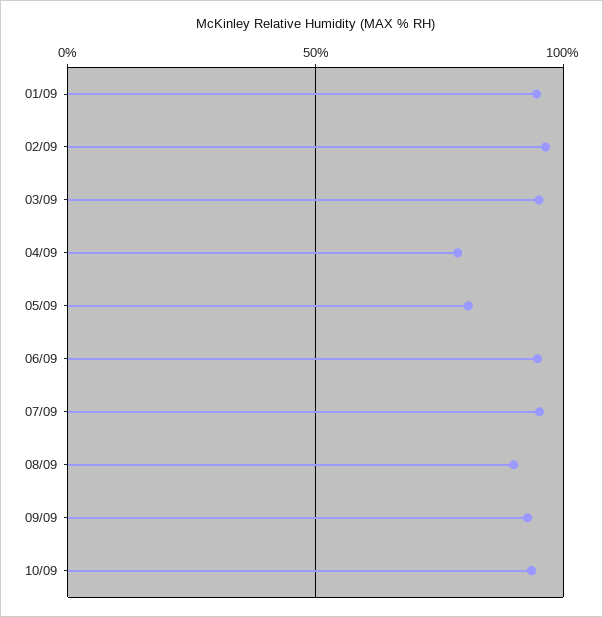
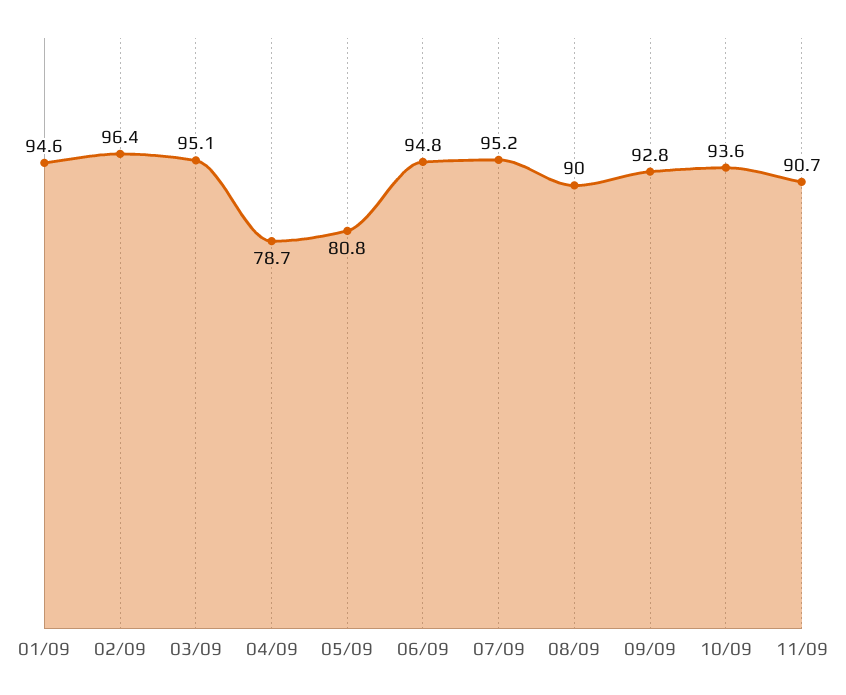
11/09: none -> 90.7

